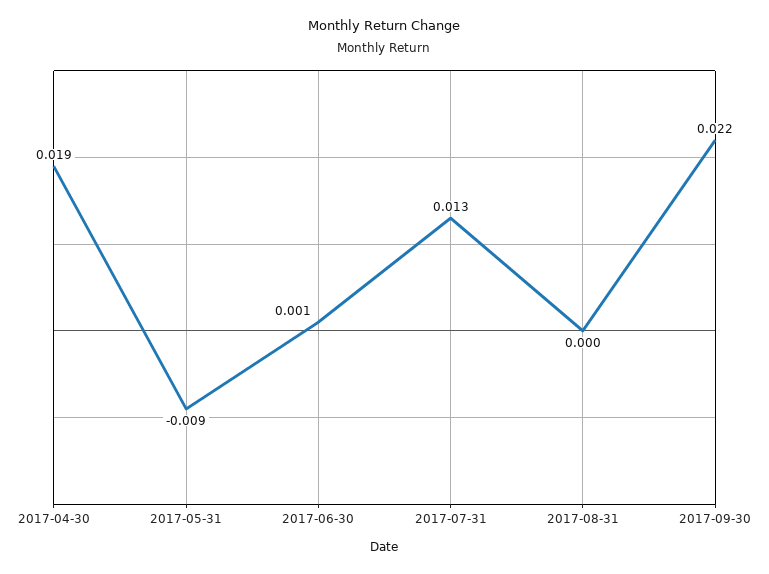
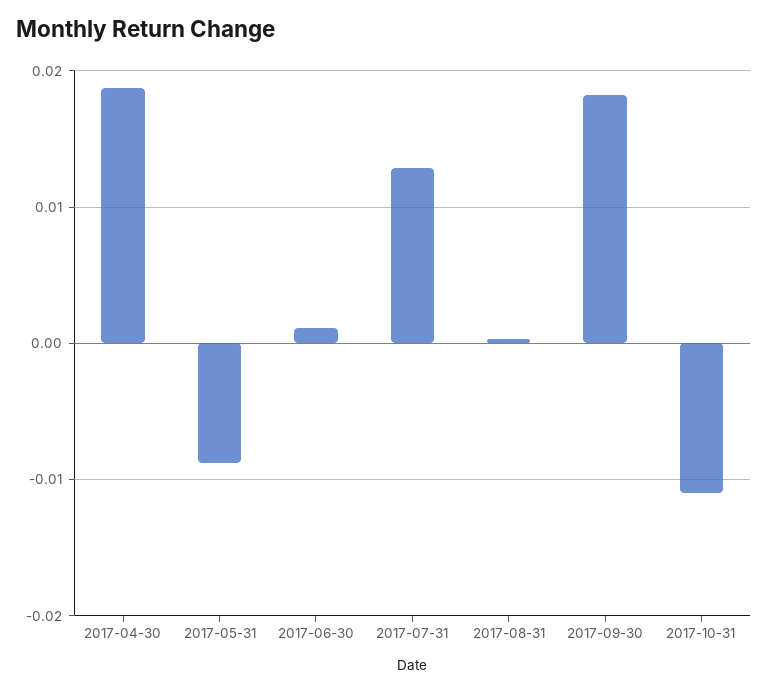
2017-09-30: 0.022 -> 0.018
2017-10-31: none -> -0.011

